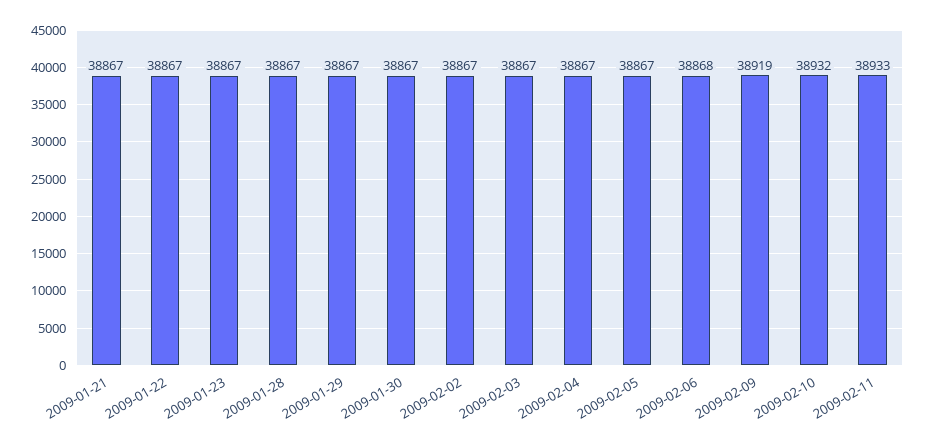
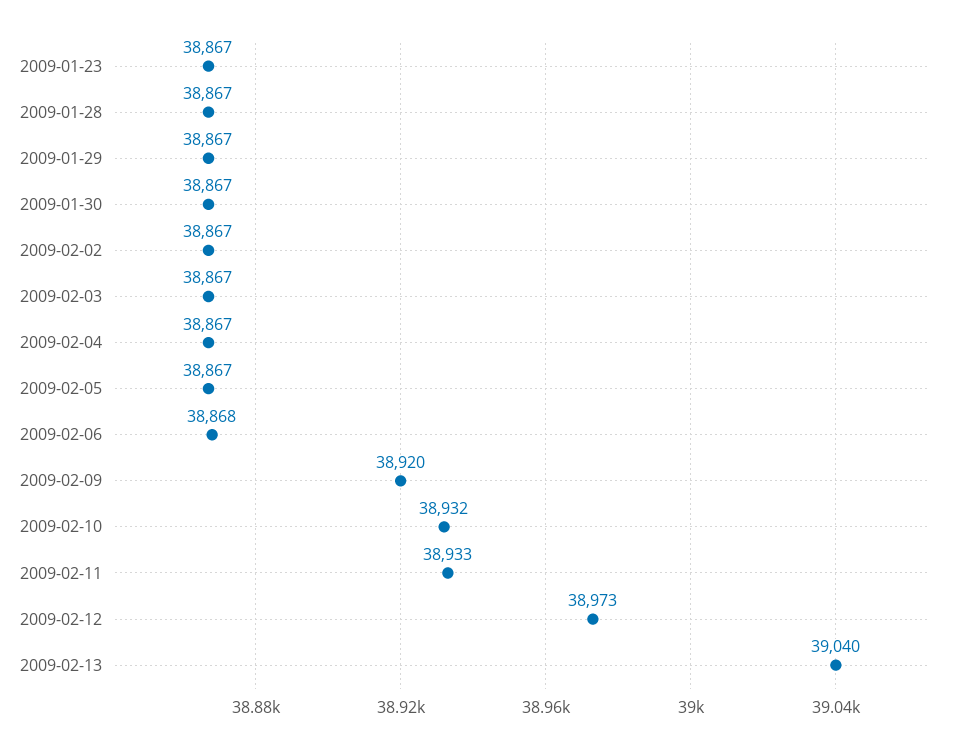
2009-01-21: 38867 -> none
2009-01-22: 38867 -> none
2009-02-09: 38919 -> 38920
2009-02-12: none -> 38973
2009-02-13: none -> 39040

